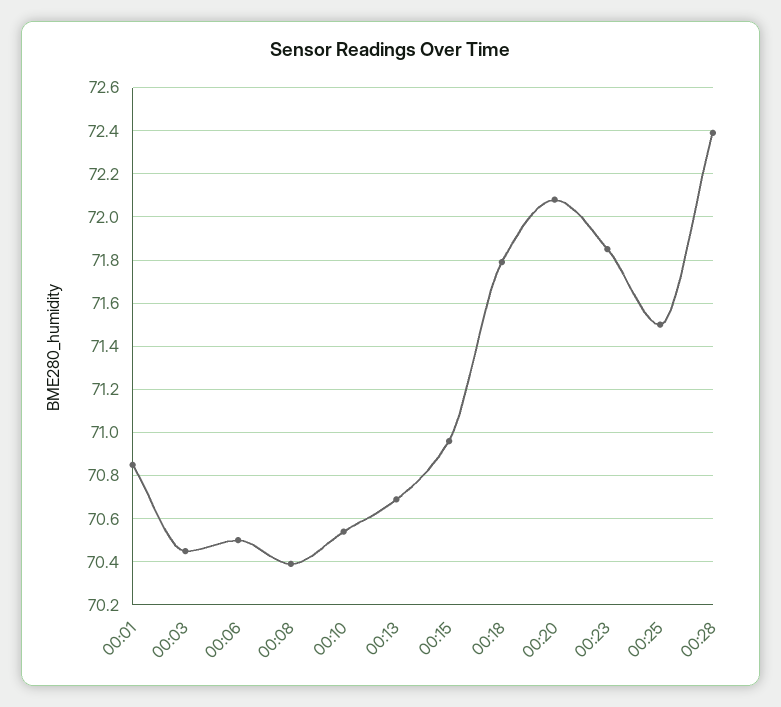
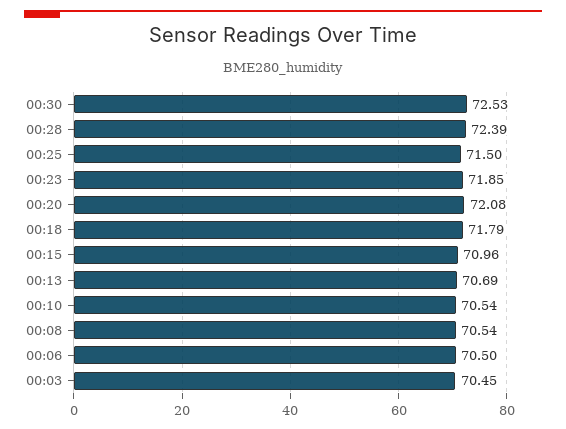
00:01: 70.85 -> none
00:08: 70.4 -> 70.54
00:30: none -> 72.53

